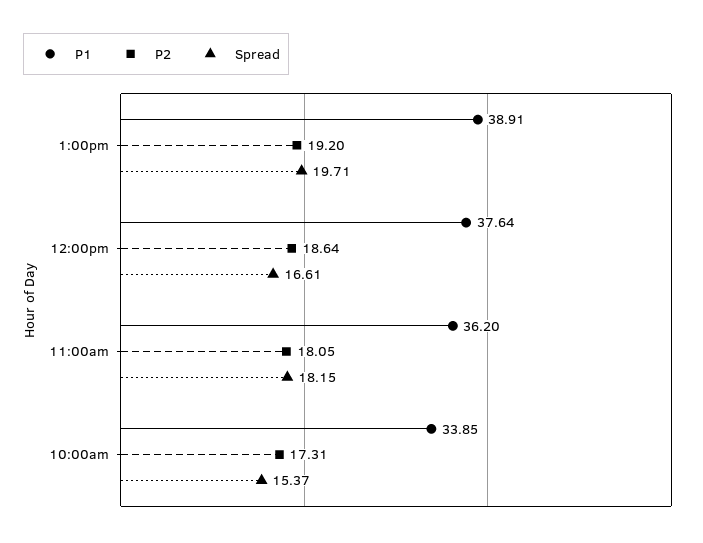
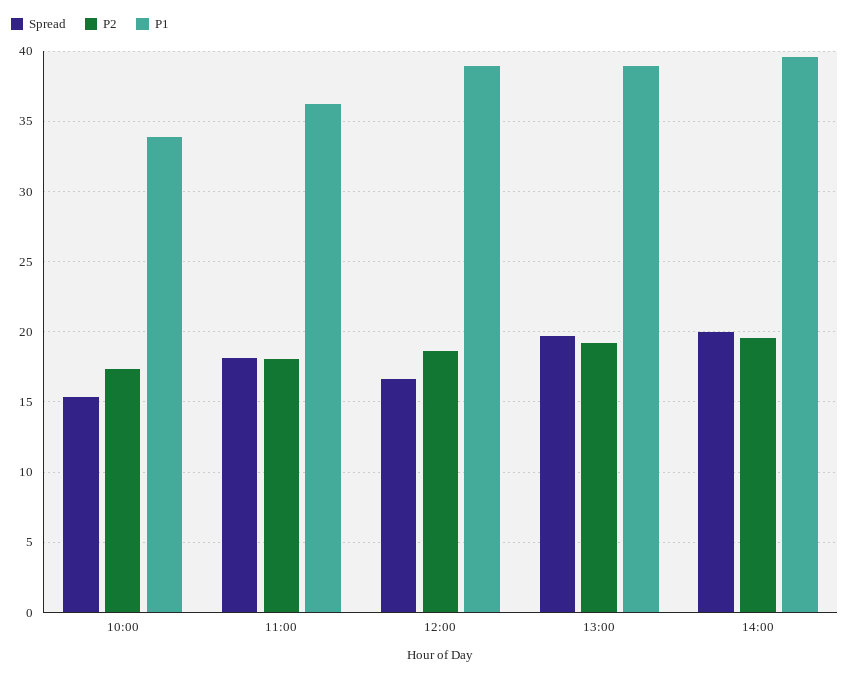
P1, 12:00pm: 37.64 -> 39
Spread, 14:00: none -> 20
P2, 14:00: none -> 19.5
P1, 14:00: none -> 39.5

